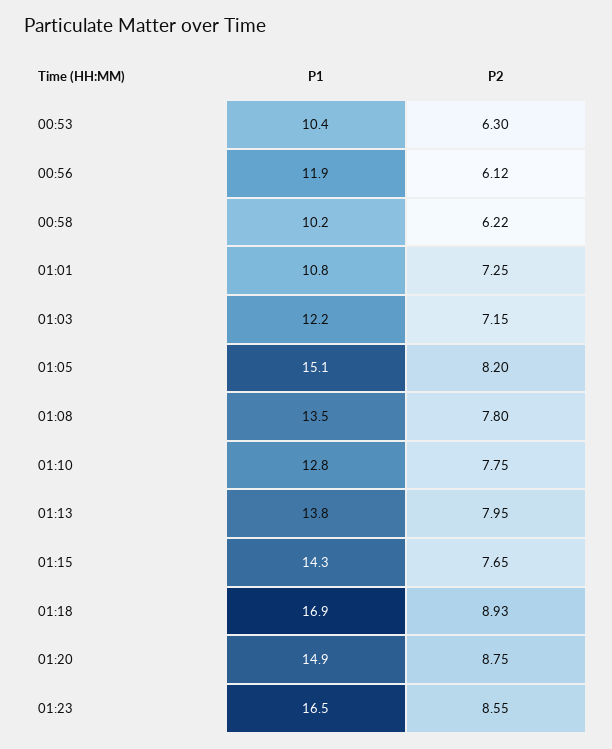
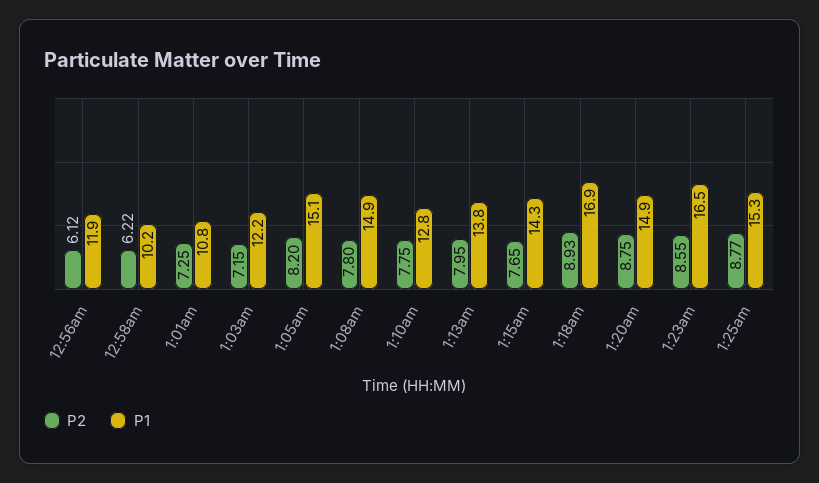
P1, 00:53: 10.4 -> none
P2, 00:53: 6.3 -> none
P1, 01:08: 13.5 -> 14.9
P2, 1:25am: none -> 8.77
P1, 1:25am: none -> 15.3

